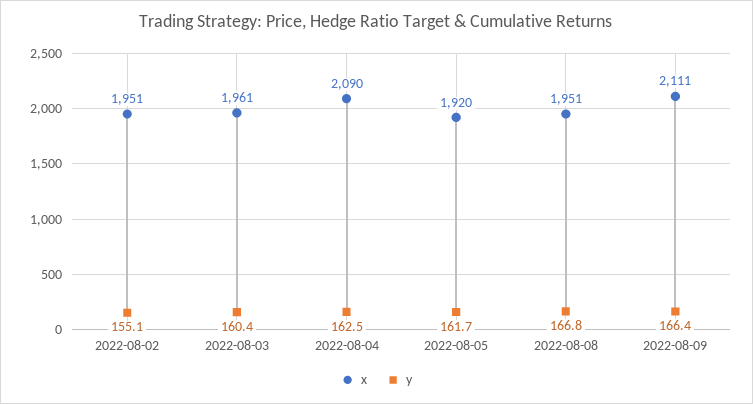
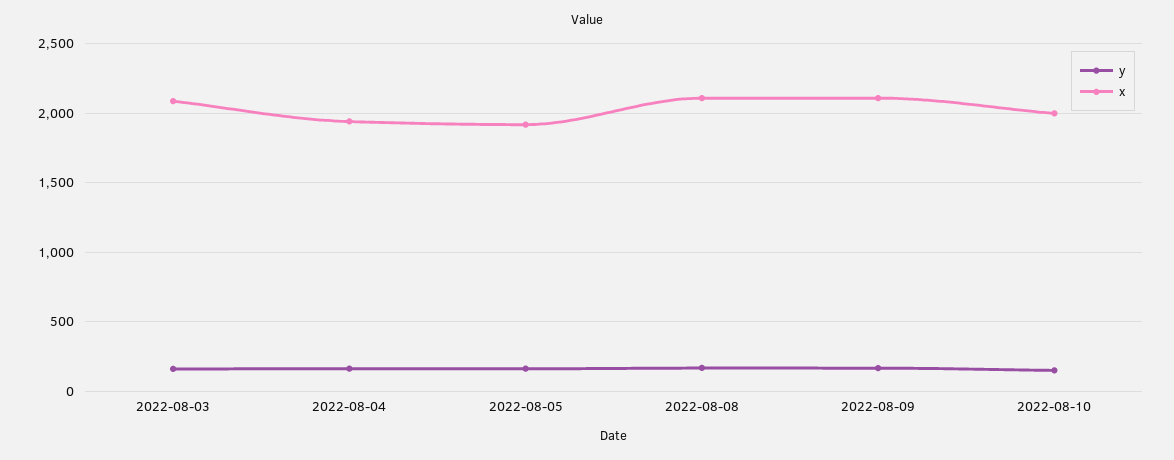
x, 2022-08-02: 1951 -> none
y, 2022-08-02: 155.1 -> none
x, 2022-08-03: 1961 -> 2100
x, 2022-08-04: 2090 -> 1950
x, 2022-08-08: 1951 -> 2100
y, 2022-08-10: none -> 150
x, 2022-08-10: none -> 2000

